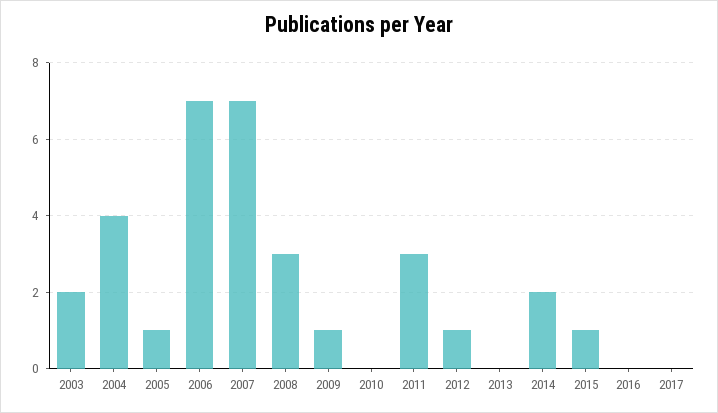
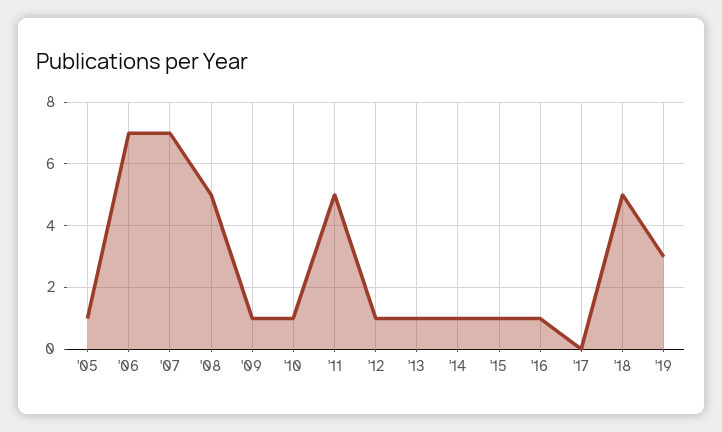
2003: 2 -> none
2004: 4 -> none
2008: 3 -> 5
2010: 0 -> 1
2011: 3 -> 5
2013: 0 -> 1
2014: 2 -> 1
2016: 0 -> 1
'18: none -> 5
'19: none -> 3

